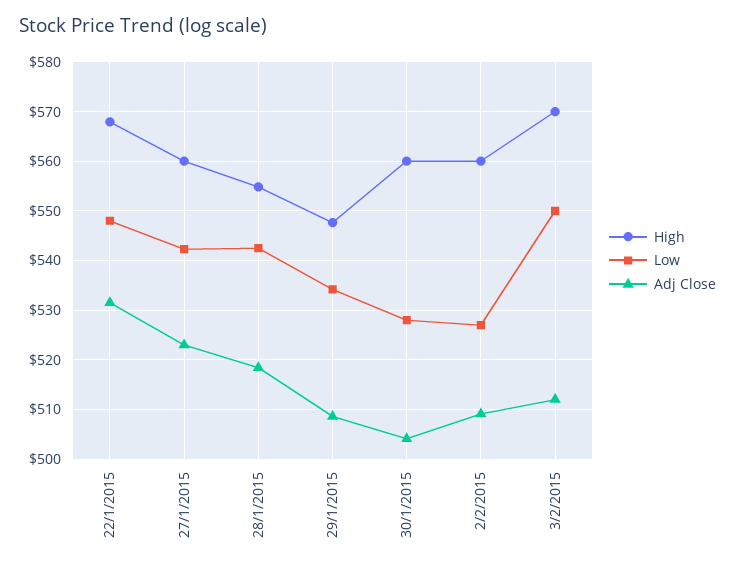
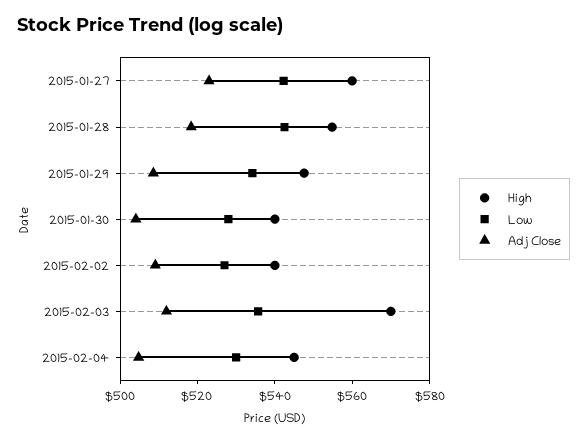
High, 22/1/2015: 568 -> none
Low, 22/1/2015: 548 -> none
Adj Close, 22/1/2015: 532 -> none
High, 30/1/2015: 560 -> 540
High, 2/2/2015: 560 -> 540
Low, 3/2/2015: 550 -> 535
High, 2015-02-04: none -> 545
Low, 2015-02-04: none -> 530
Adj Close, 2015-02-04: none -> 505

